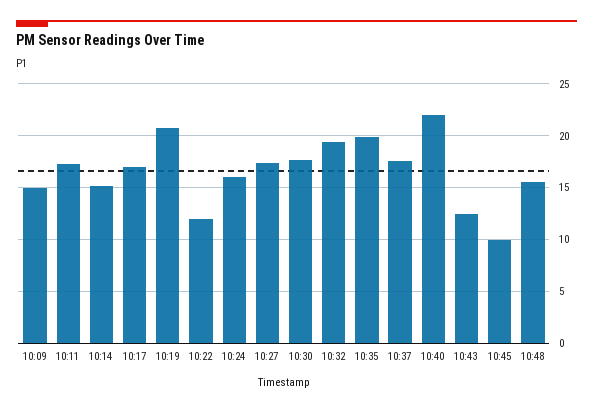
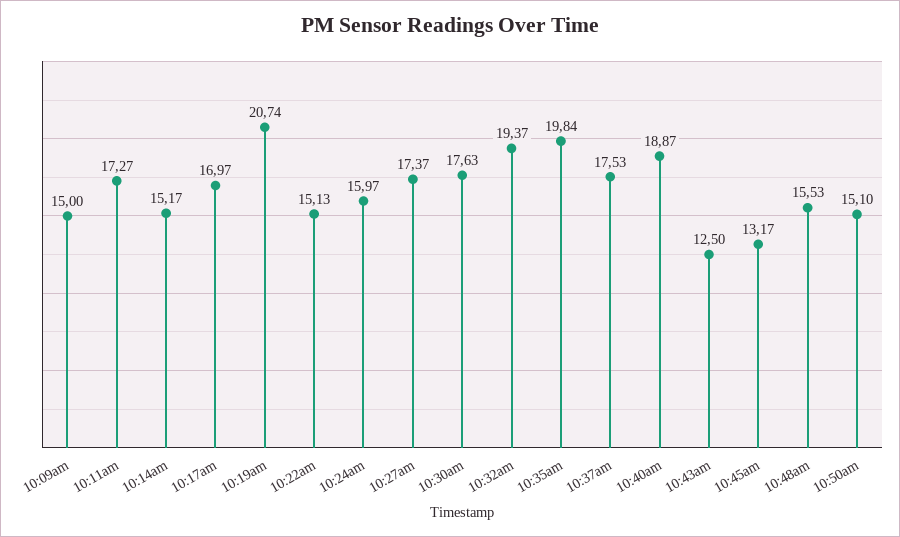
10:22: 12 -> 15.13
10:40: 22 -> 18.87
10:45: 10 -> 13.17
10:50am: none -> 15.1

